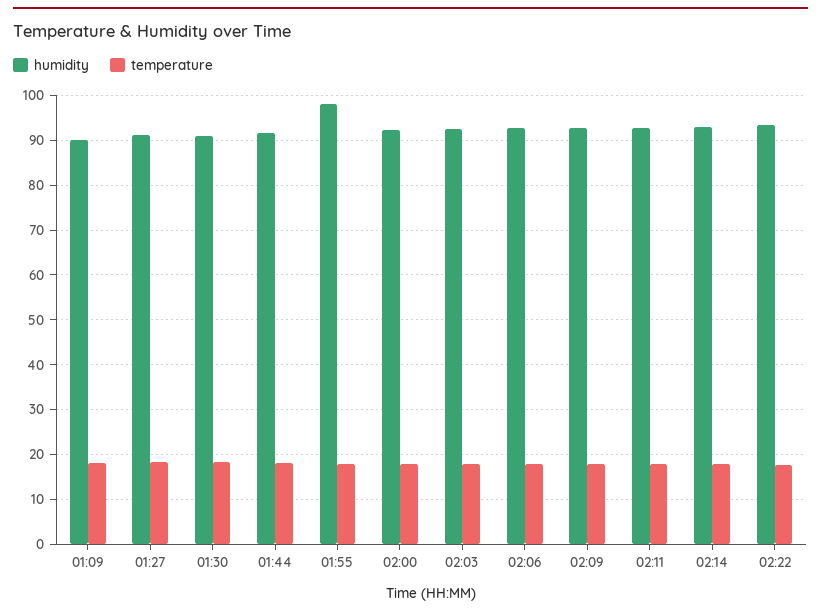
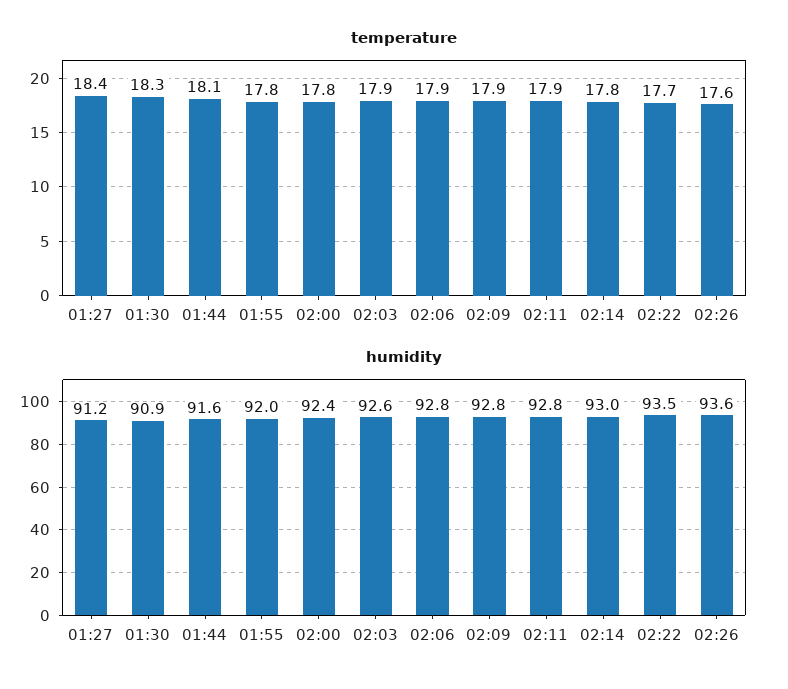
humidity, 01:09: 90 -> none
temperature, 01:09: 18 -> none
humidity, 01:55: 98 -> 92
temperature, 02:26: none -> 17.6
humidity, 02:26: none -> 93.6

